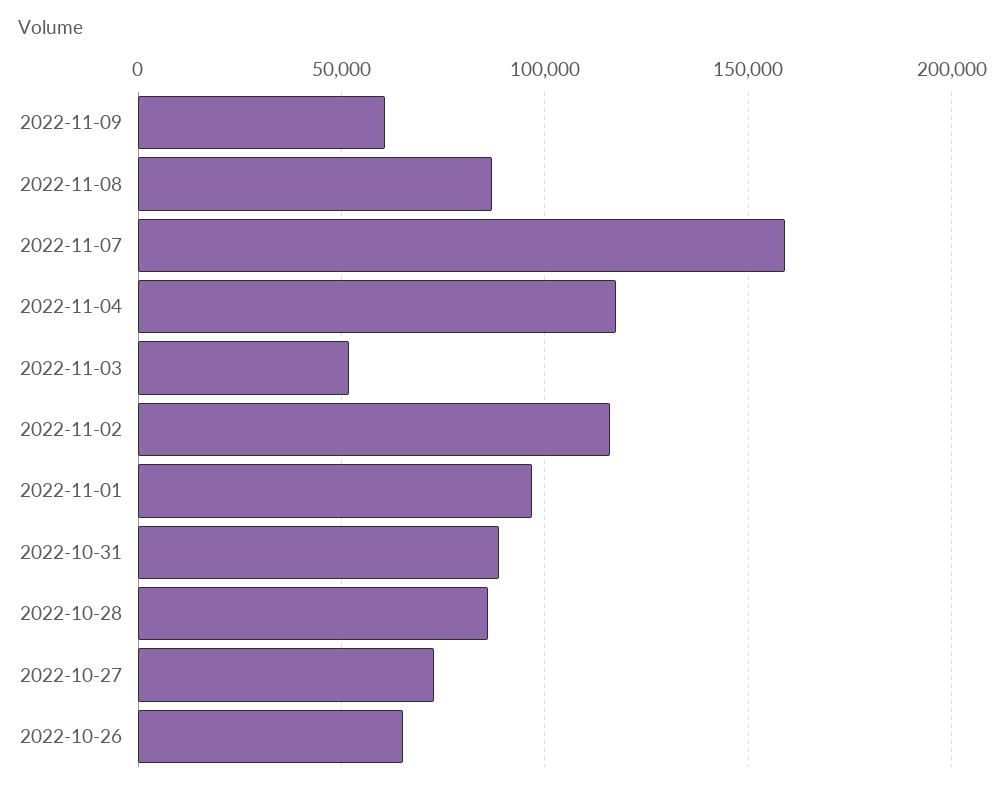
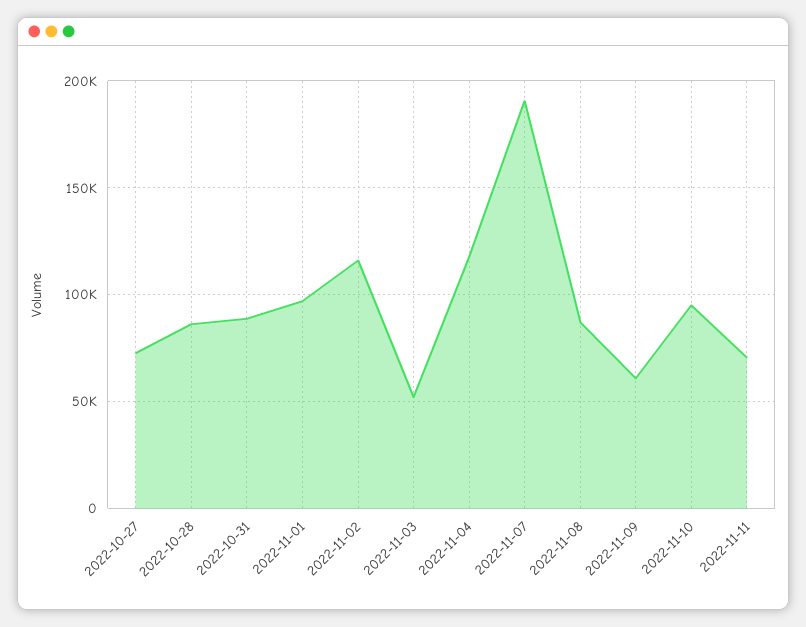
2022-11-07: 160000 -> 190000
2022-10-26: 65000 -> none
2022-11-10: none -> 95000
2022-11-11: none -> 70000

